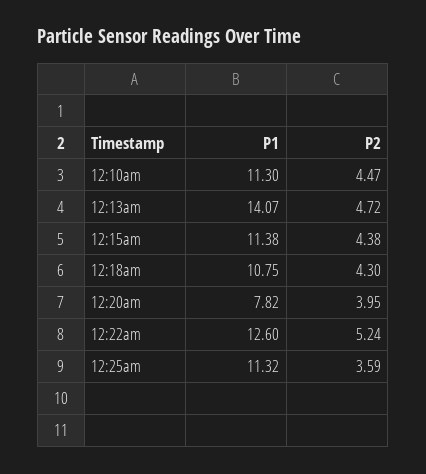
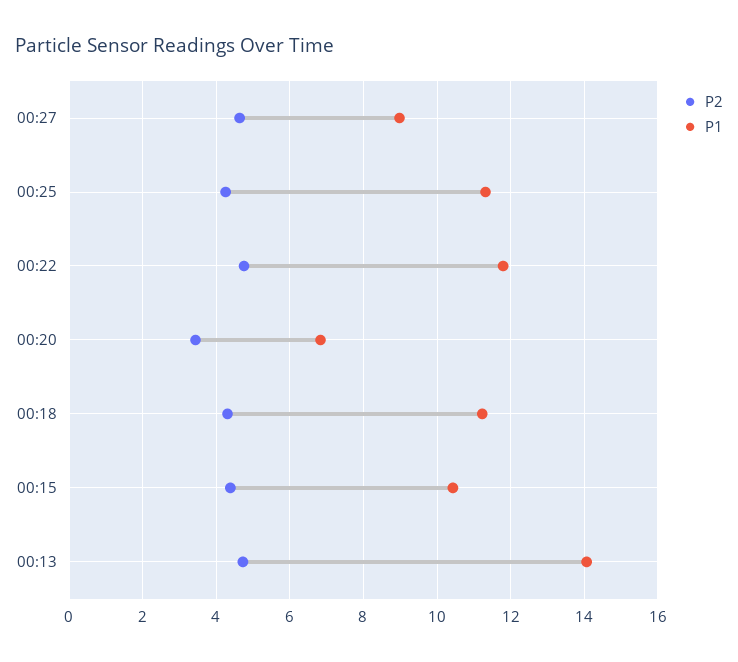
P1, 12:10am: 11.3 -> none
P2, 12:10am: 4.47 -> none
P1, 12:15am: 11.38 -> 10.4
P1, 12:18am: 10.75 -> 11.2
P1, 12:20am: 7.82 -> 6.8
P2, 12:20am: 3.95 -> 3.4
P1, 12:22am: 12.6 -> 11.8
P2, 12:22am: 5.24 -> 4.8
P2, 12:25am: 3.59 -> 4.2
P2, 00:27: none -> 4.6
P1, 00:27: none -> 9

